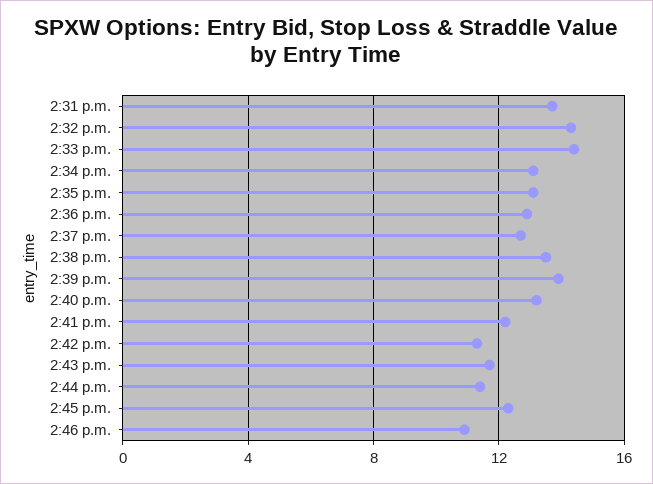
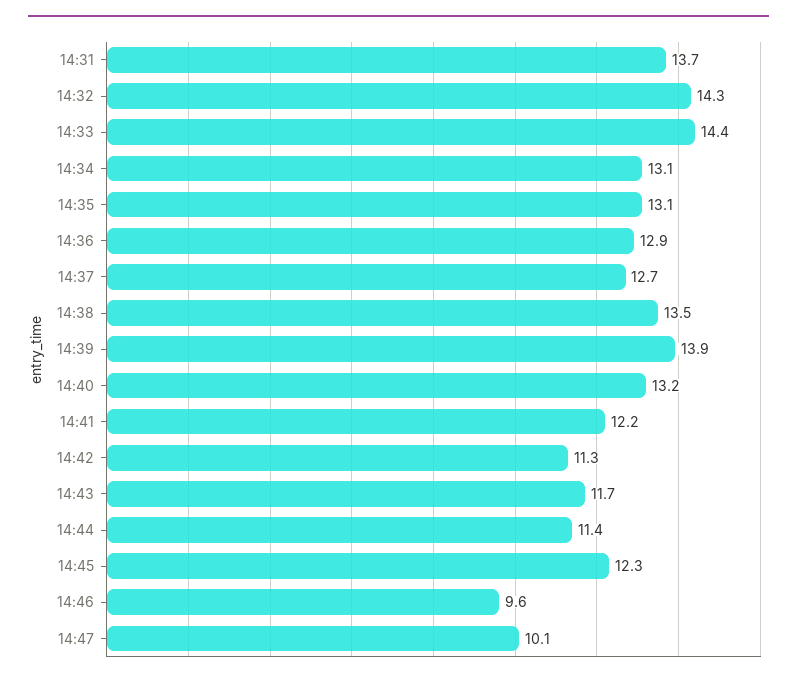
2:46 p.m.: 11 -> 9.6
14:47: none -> 10.1

